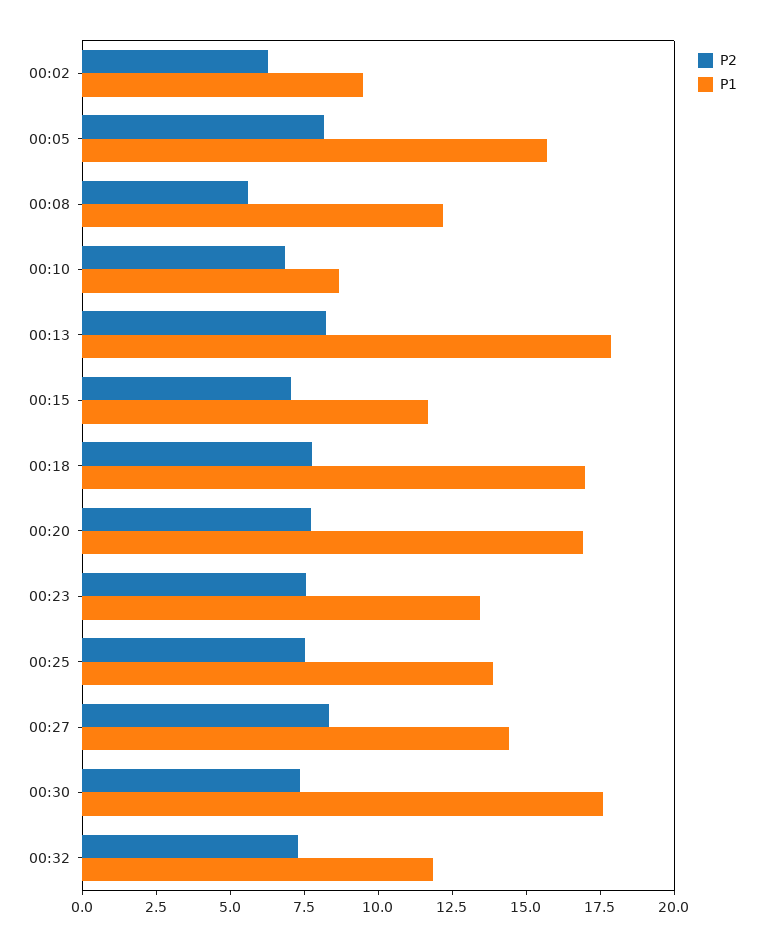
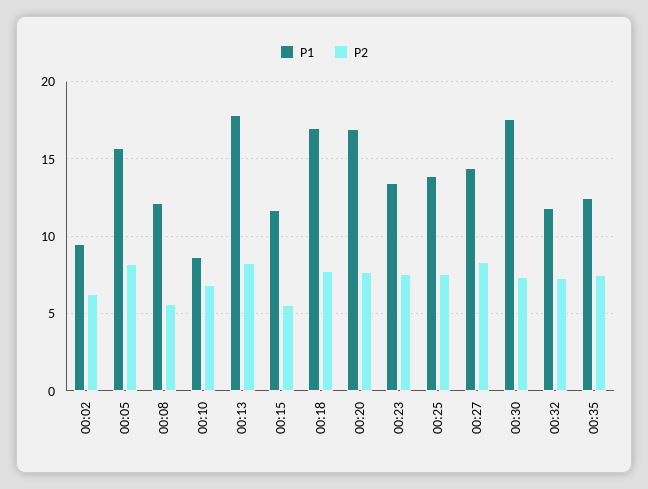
P2, 00:15: 7 -> 5.5
P1, 00:35: none -> 12.5
P2, 00:35: none -> 7.5

